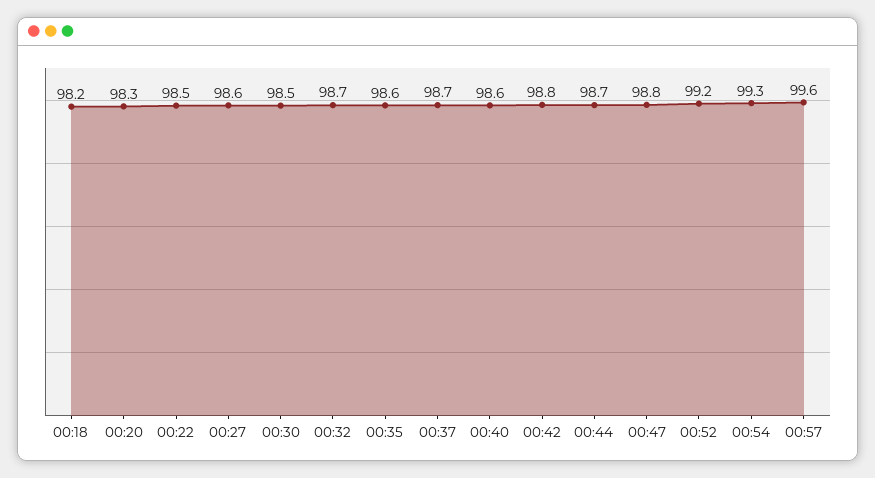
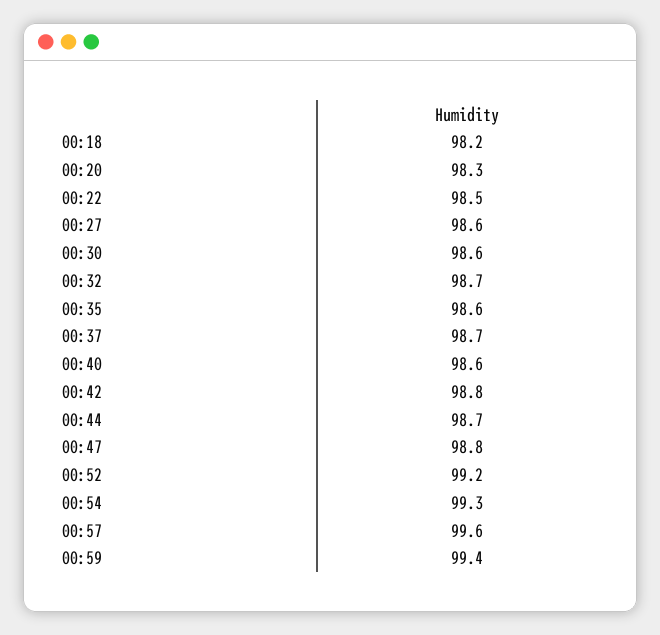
00:30: 98.5 -> 98.6
00:59: none -> 99.4

